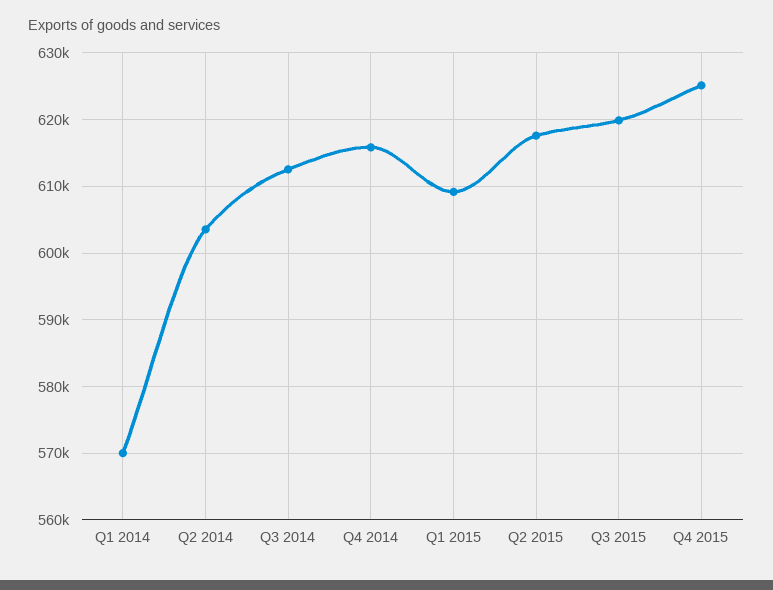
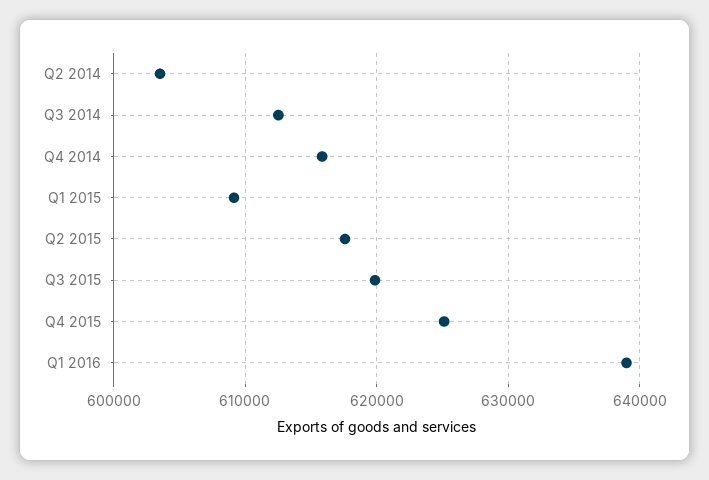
Q1 2014: 570000 -> none
Q1 2016: none -> 639000

